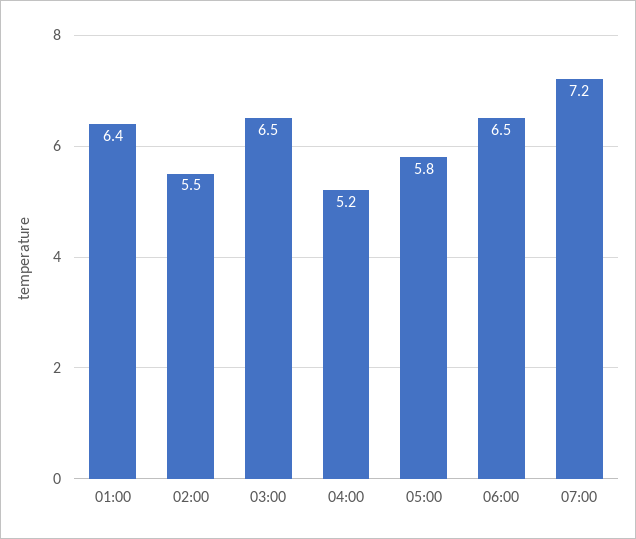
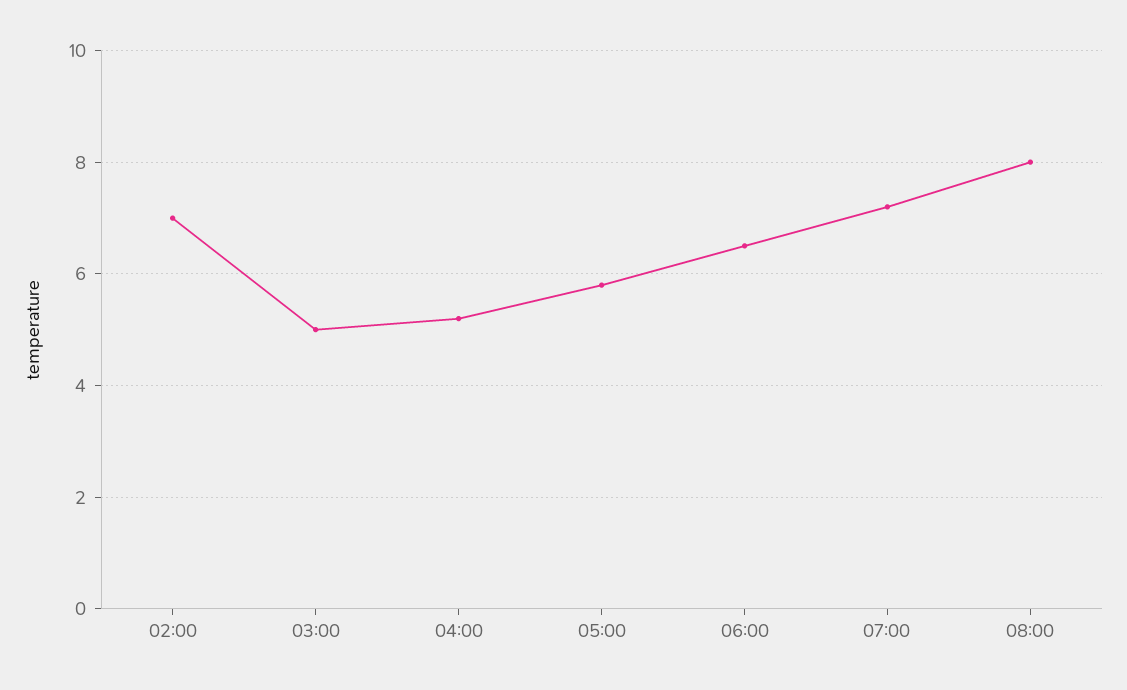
01:00: 6.4 -> none
02:00: 5.5 -> 7
03:00: 6.5 -> 5
08:00: none -> 8

